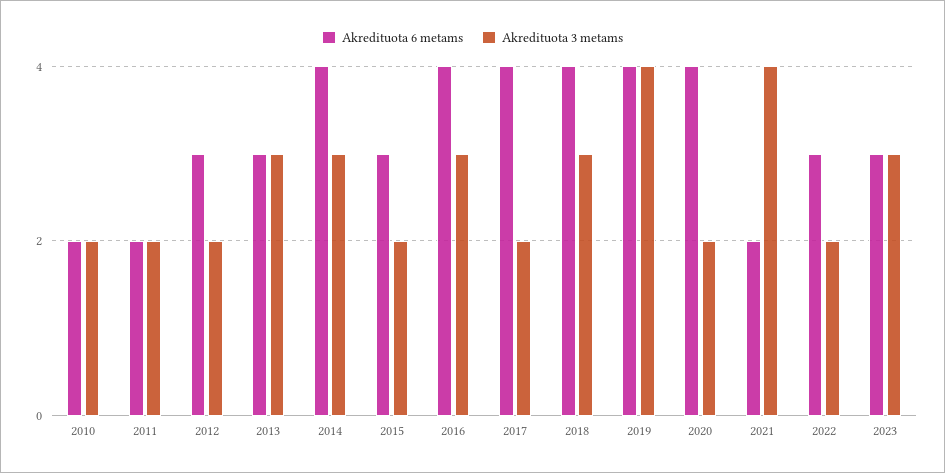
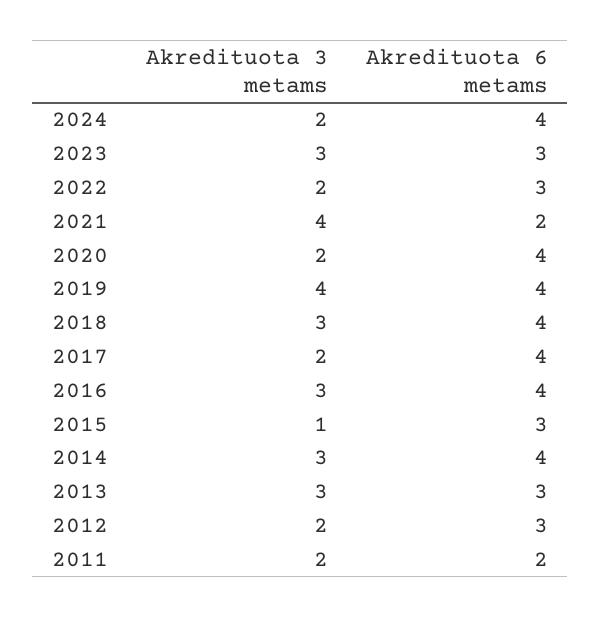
Akredituota 6 metams, 2010: 2 -> none
Akredituota 3 metams, 2010: 2 -> none
Akredituota 3 metams, 2015: 2 -> 1
Akredituota 3 metams, 2024: none -> 2
Akredituota 6 metams, 2024: none -> 4

